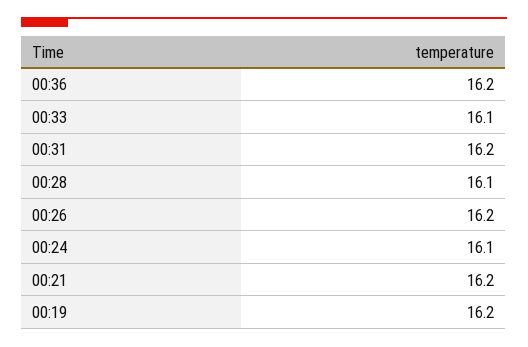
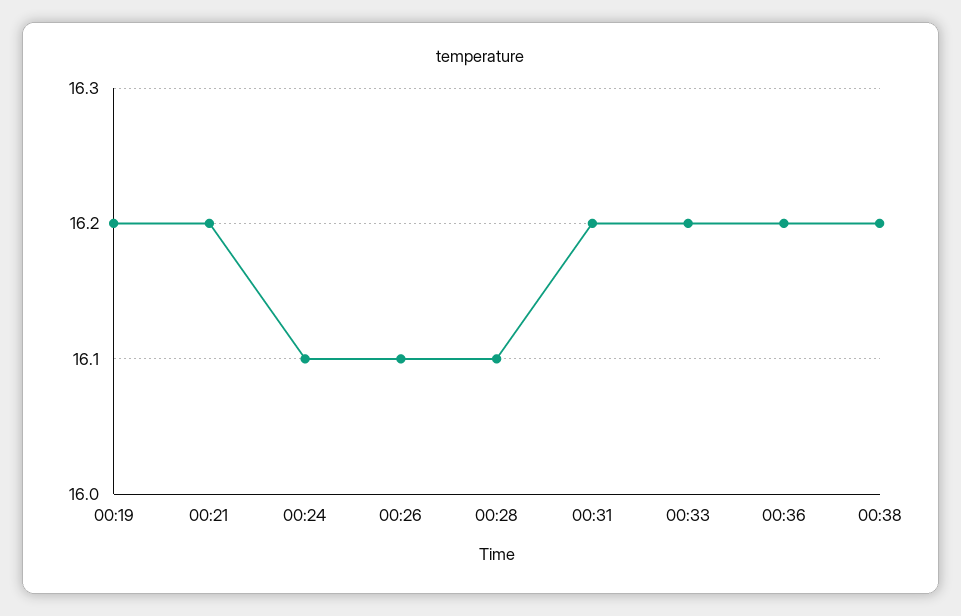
00:33: 16.1 -> 16.2
00:26: 16.2 -> 16.1
00:38: none -> 16.2

